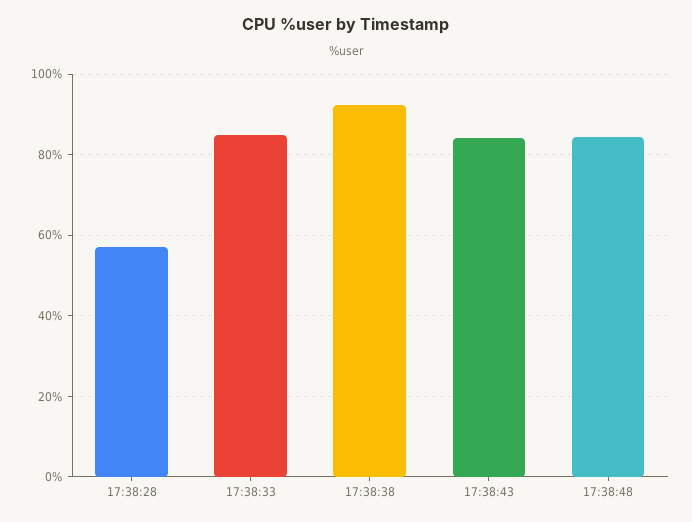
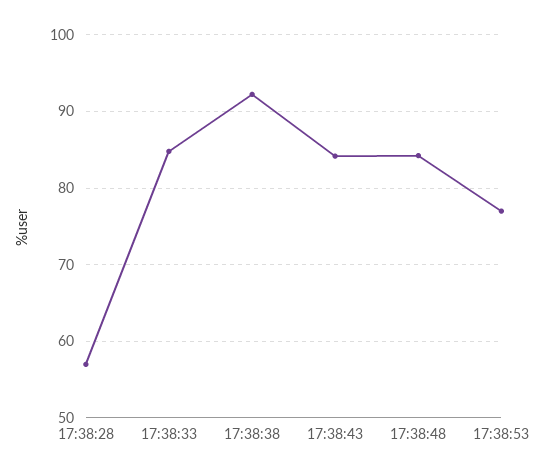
17:38:53: none -> 77

